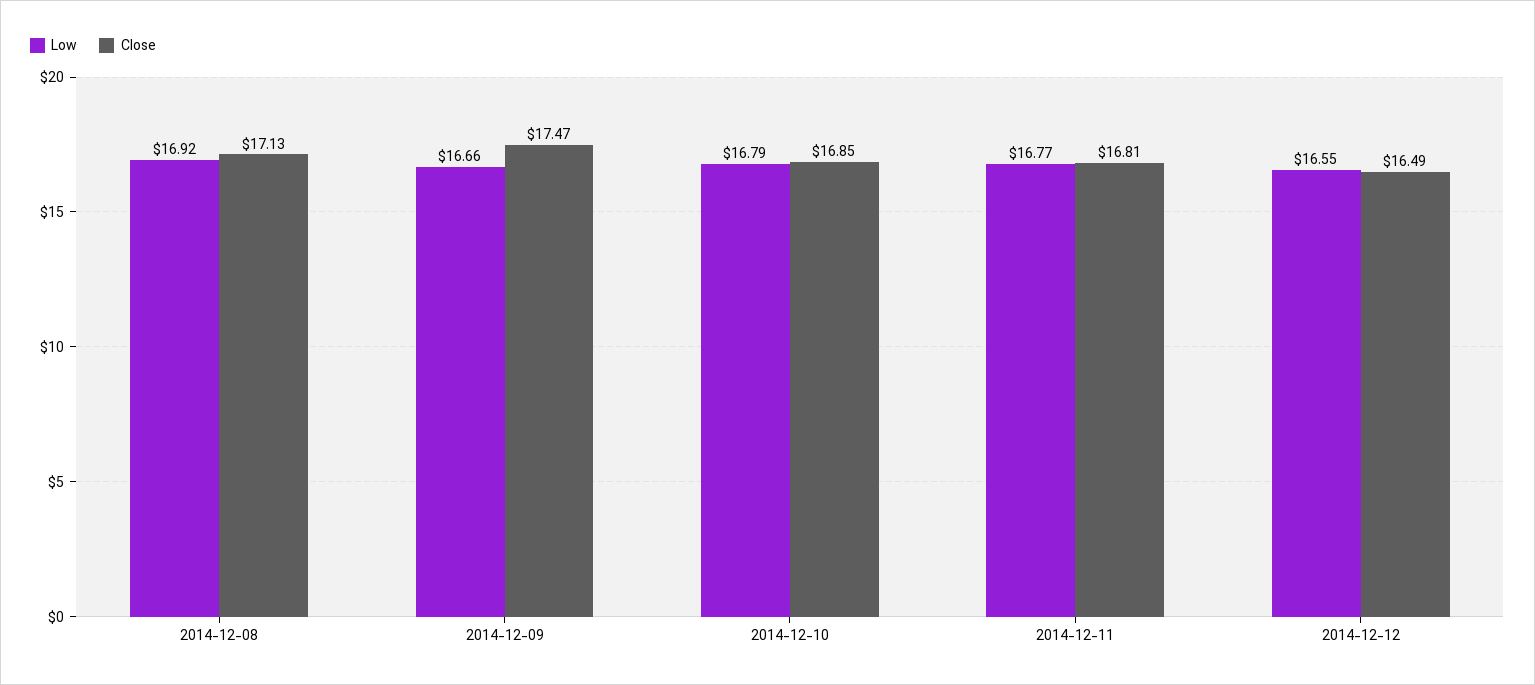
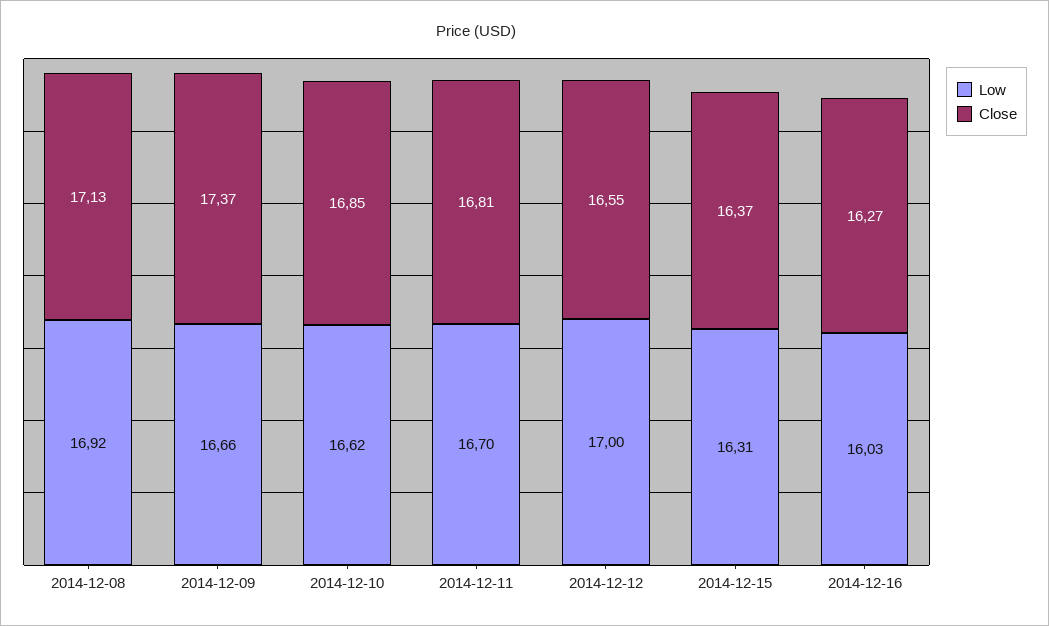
Close, 2014-12-09: 17.47 -> 17.37
Low, 2014-12-10: 16.79 -> 16.62
Low, 2014-12-11: 16.77 -> 16.7
Low, 2014-12-12: 16.55 -> 17
Close, 2014-12-12: 16.49 -> 16.55
Low, 2014-12-15: none -> 16.31
Close, 2014-12-15: none -> 16.37
Low, 2014-12-16: none -> 16.03
Close, 2014-12-16: none -> 16.27

